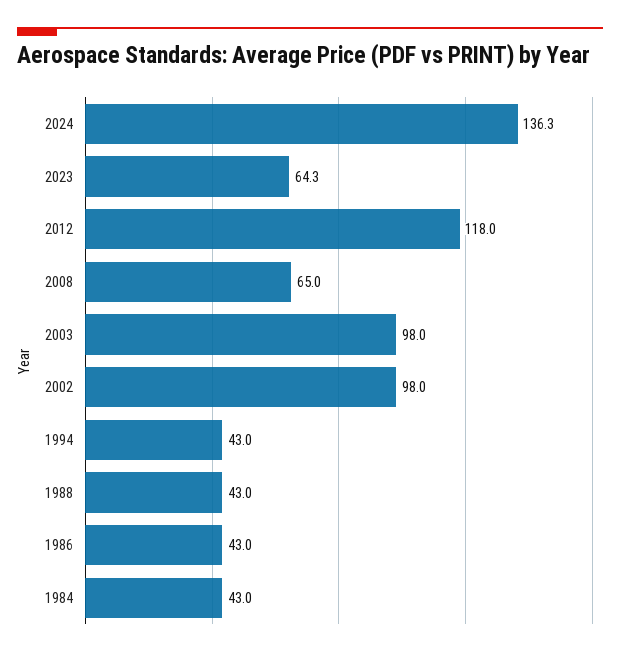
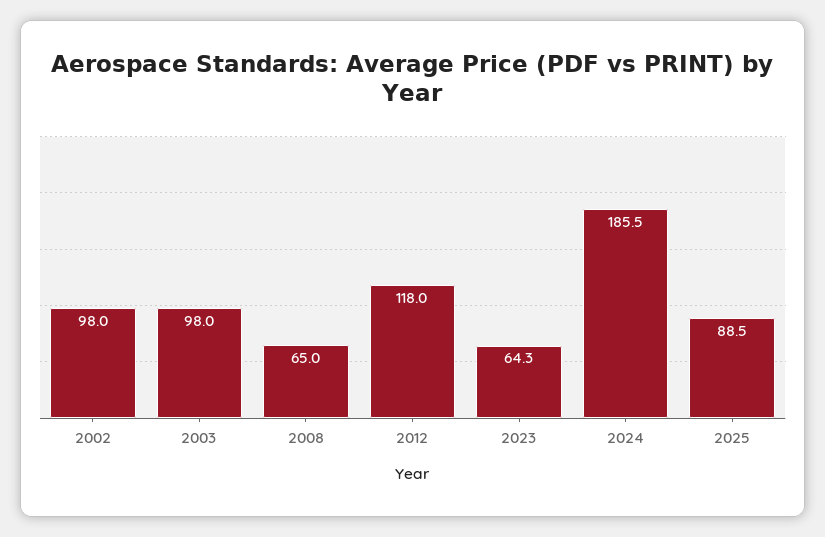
2024: 136.3 -> 185.5
1994: 43 -> none
1988: 43 -> none
1986: 43 -> none
1984: 43 -> none
2025: none -> 88.5

